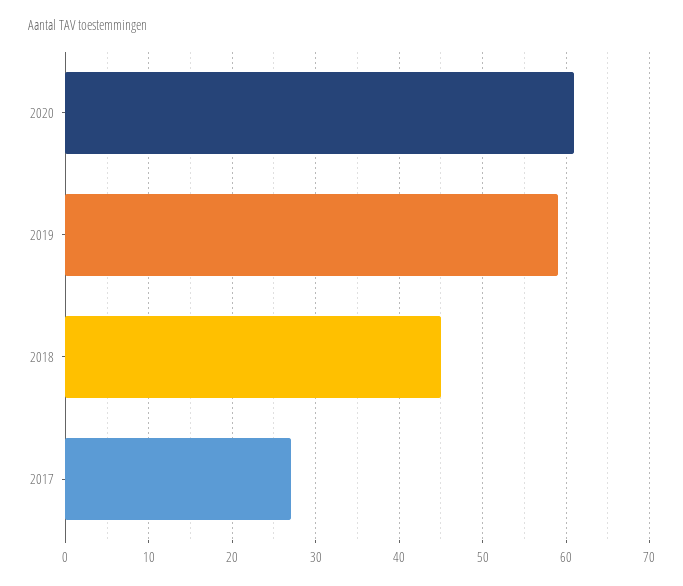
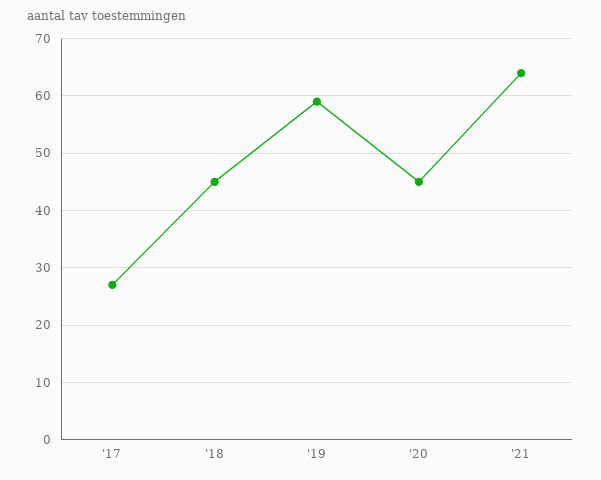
2020: 61 -> 45
'21: none -> 65

